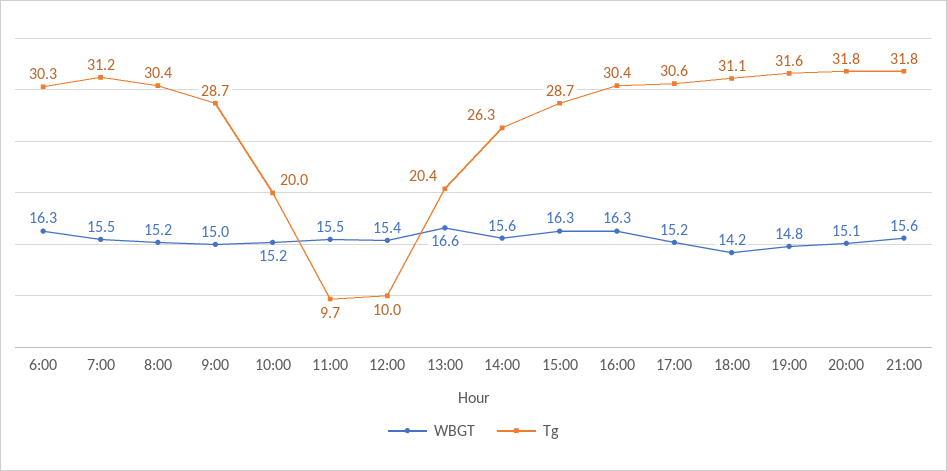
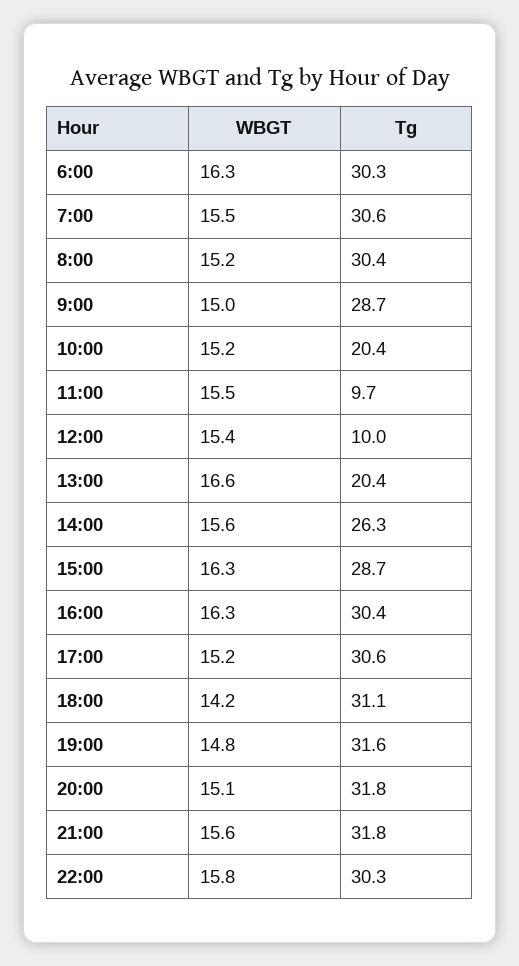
Tg, 7:00: 31.2 -> 30.6
Tg, 10:00: 20 -> 20.4
WBGT, 22:00: none -> 15.8
Tg, 22:00: none -> 30.3

